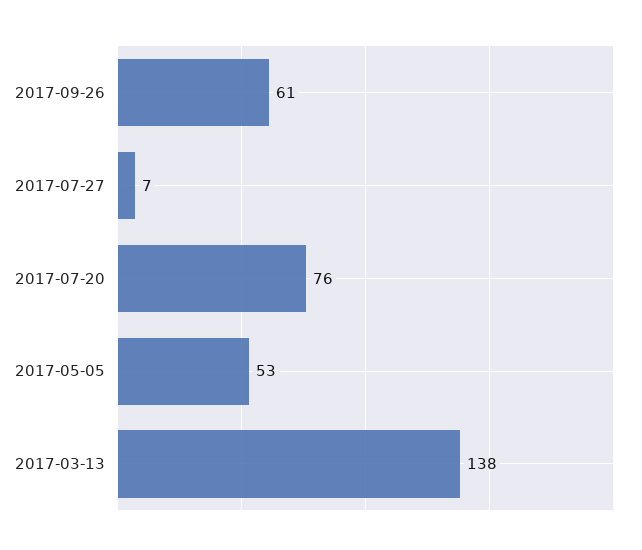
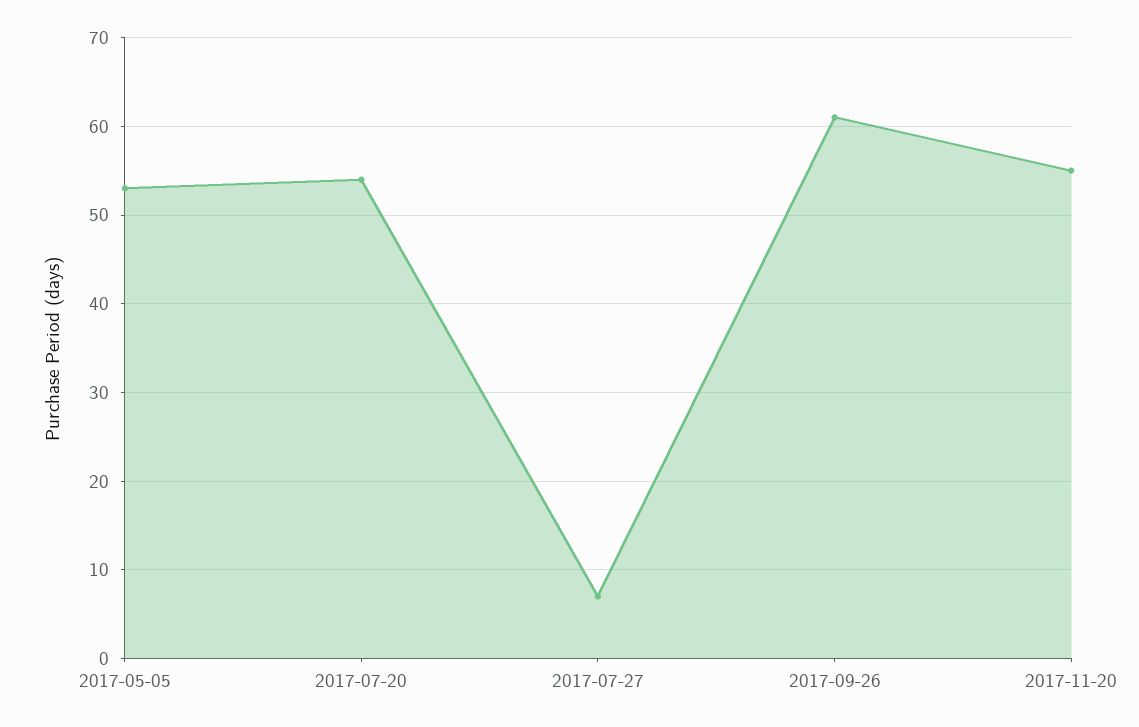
2017-07-20: 76 -> 54
2017-03-13: 138 -> none
2017-11-20: none -> 55

